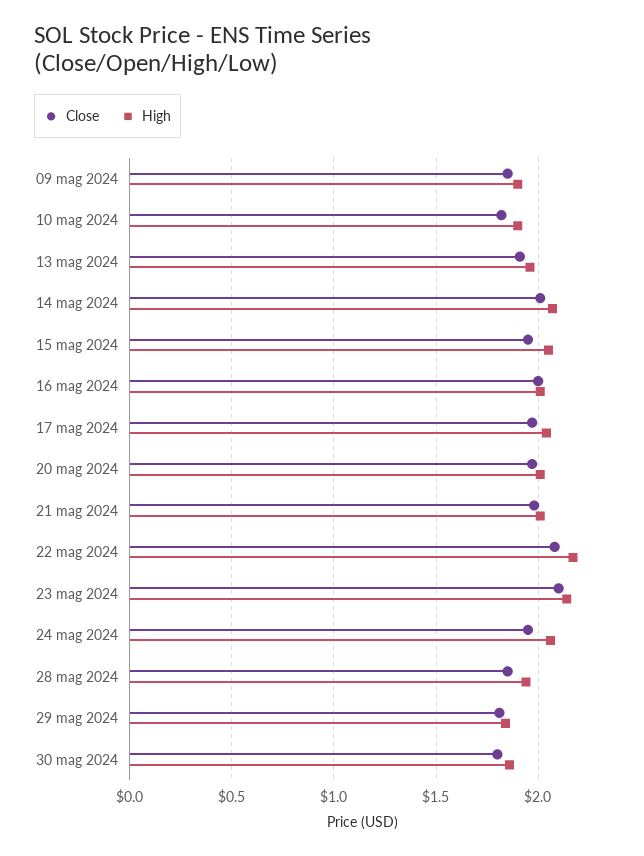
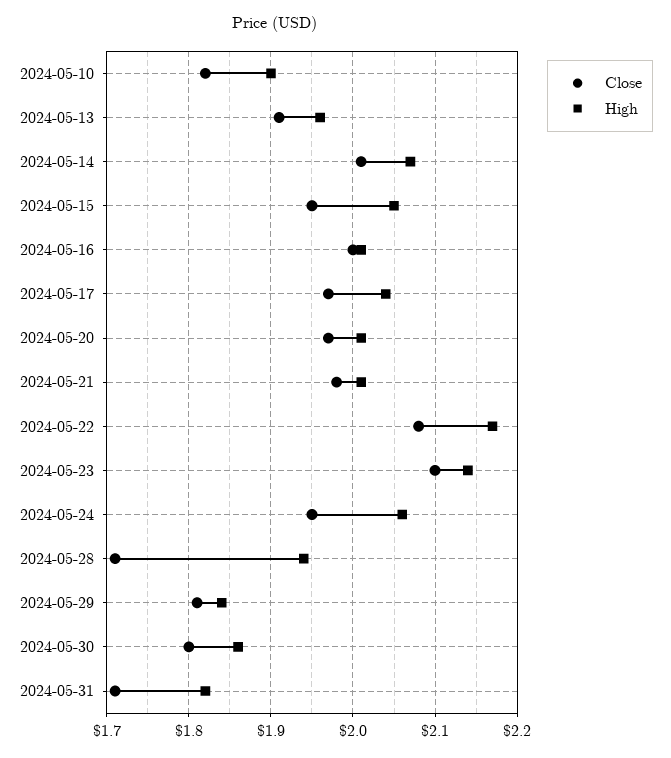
Close, 09 mag 2024: 1.85 -> none
High, 09 mag 2024: 1.9 -> none
Close, 28 mag 2024: 1.85 -> 1.71
Close, 2024-05-31: none -> 1.71
High, 2024-05-31: none -> 1.82

